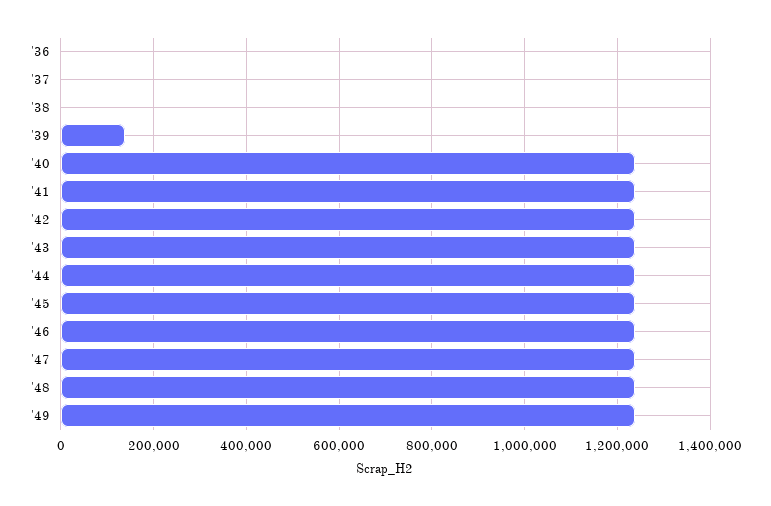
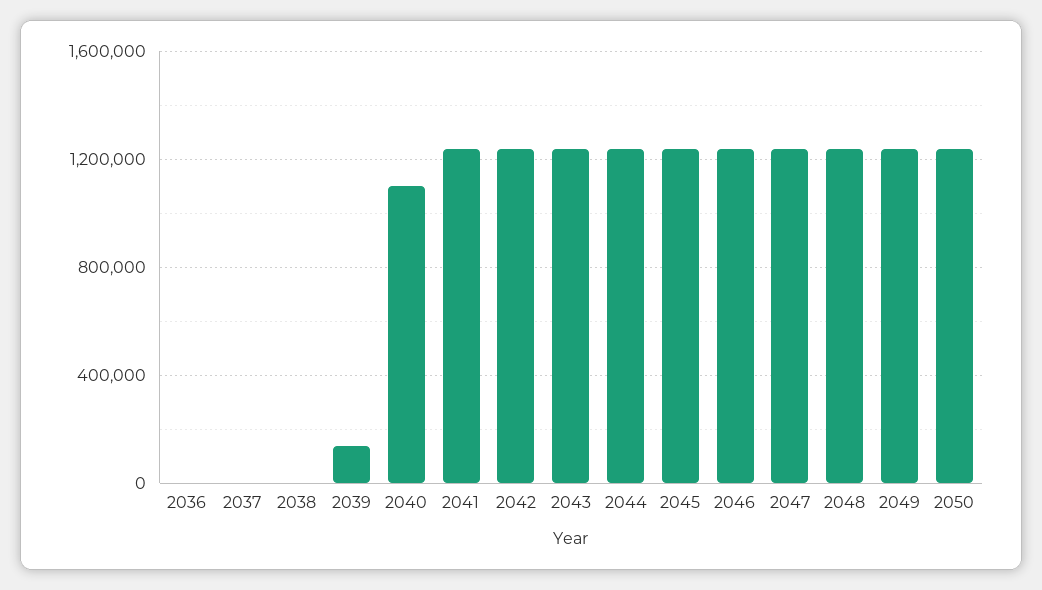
'40: 1240000 -> 1100000
2050: none -> 1250000

